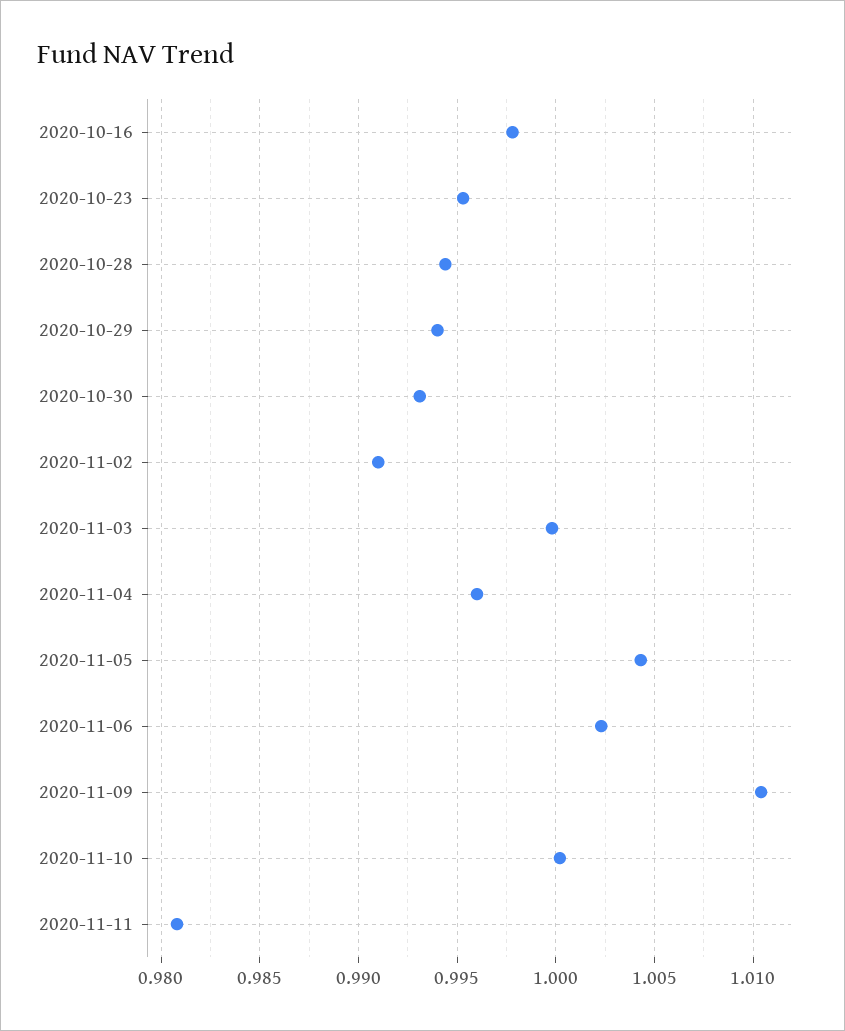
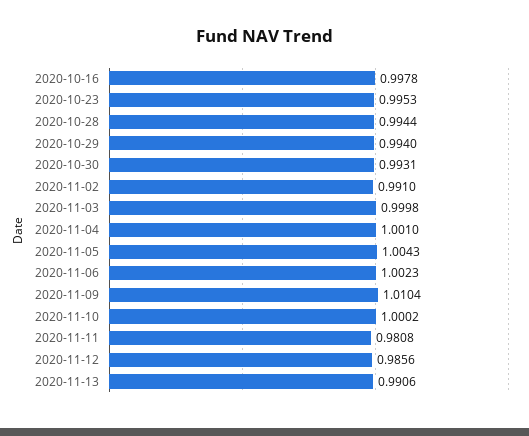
2020-11-04: 0.996 -> 1.001
2020-11-12: none -> 0.9856
2020-11-13: none -> 0.9906

